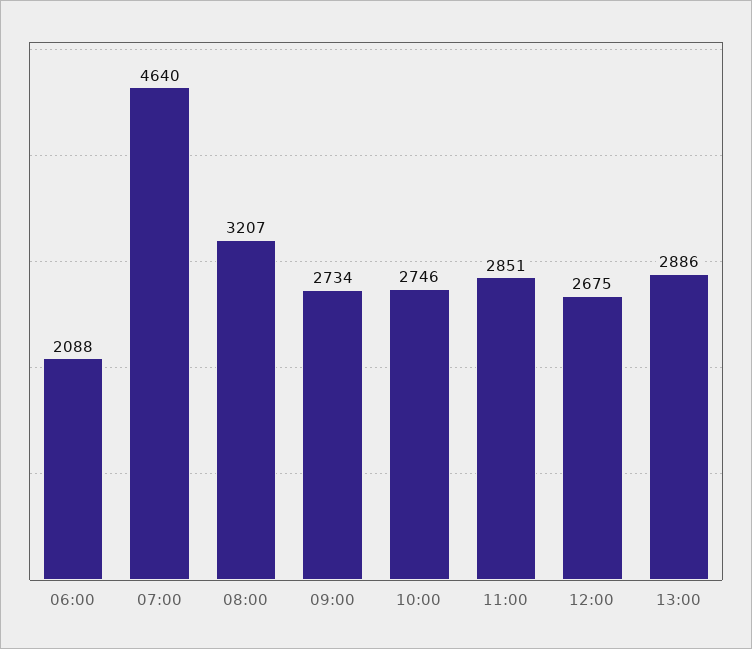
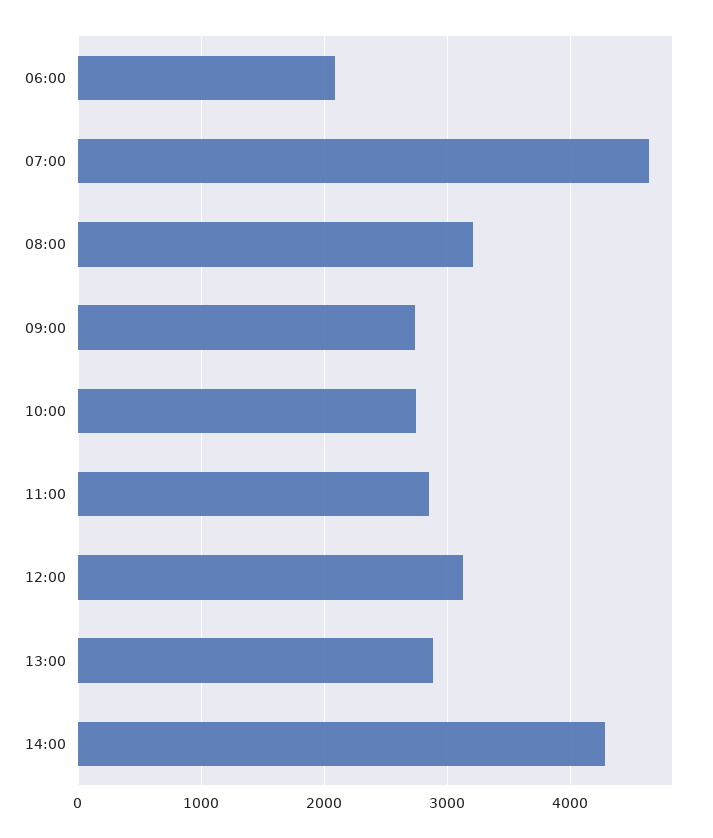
12:00: 2675 -> 3100
14:00: none -> 4300

